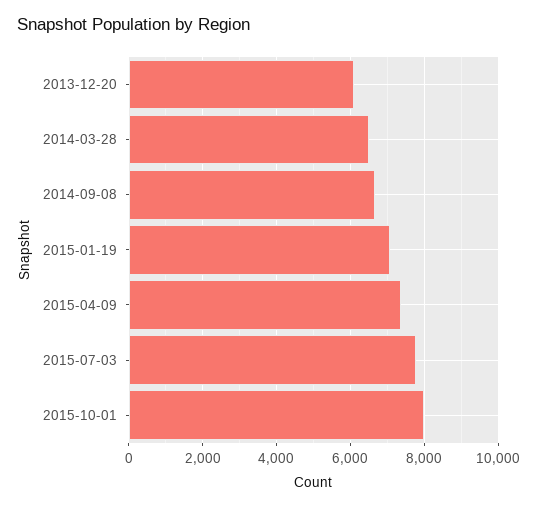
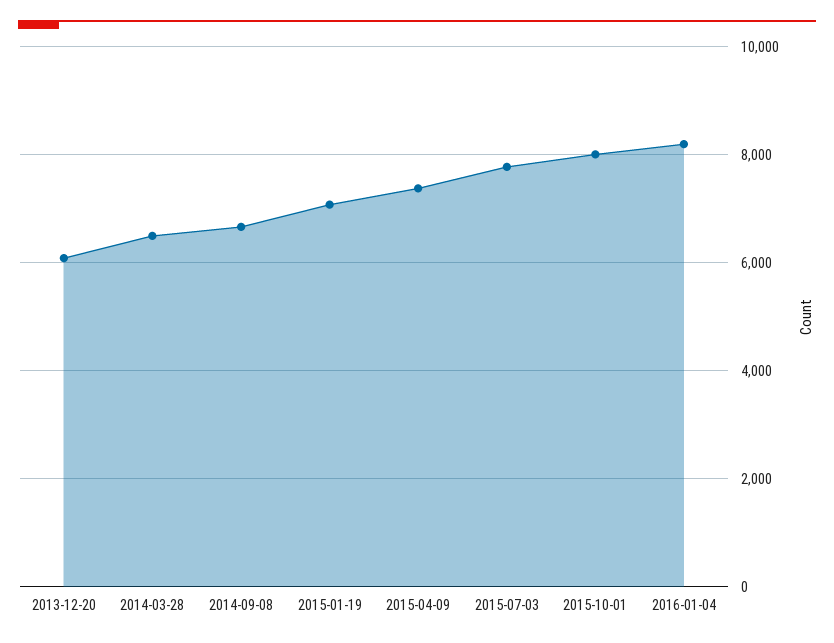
2016-01-04: none -> 8200

